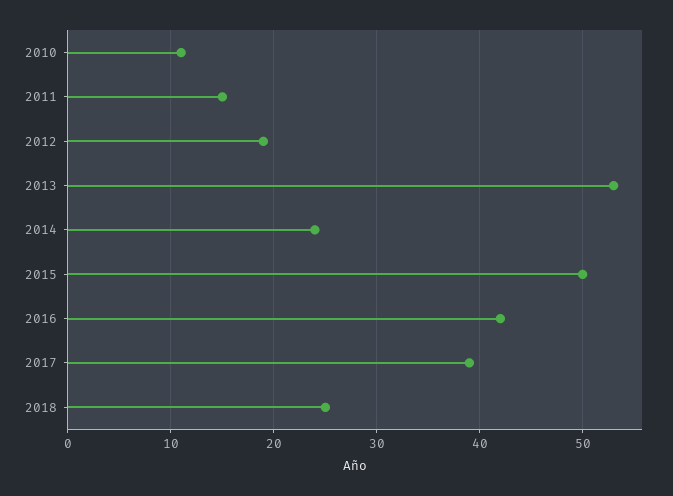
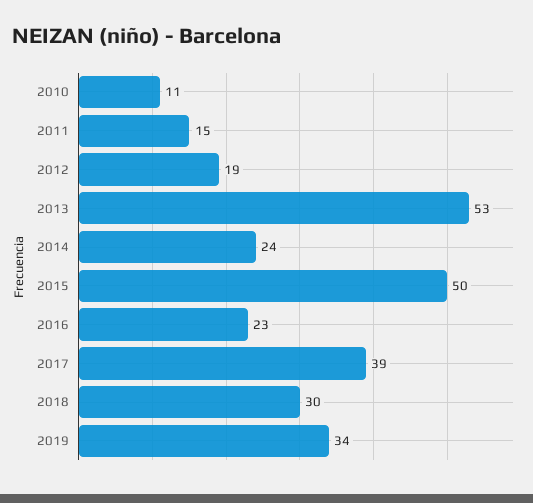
2016: 42 -> 23
2018: 25 -> 30
2019: none -> 34

